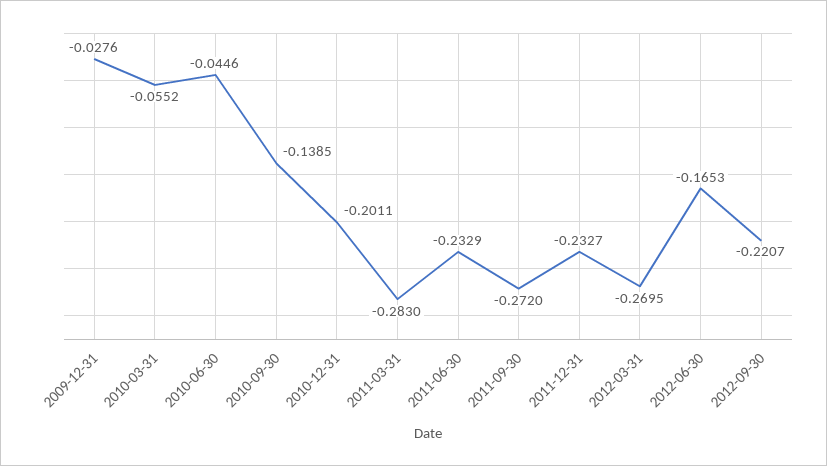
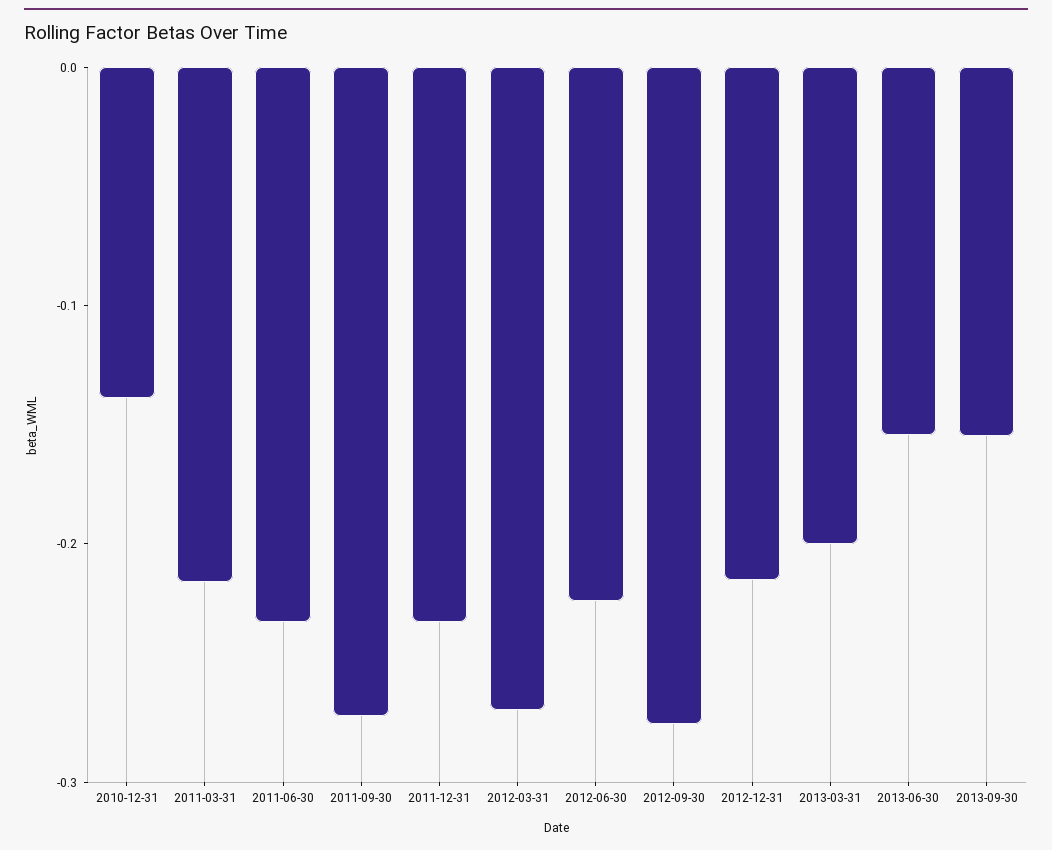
2009-12-31: -0.0276 -> none
2010-03-31: -0.0552 -> none
2010-06-30: -0.0446 -> none
2010-09-30: -0.1385 -> none
2010-12-31: -0.2011 -> -0.14
2011-03-31: -0.283 -> -0.22
2012-06-30: -0.1653 -> -0.22
2012-09-30: -0.2207 -> -0.28
2012-12-31: none -> -0.22
2013-03-31: none -> -0.2
2013-06-30: none -> -0.16
2013-09-30: none -> -0.16

